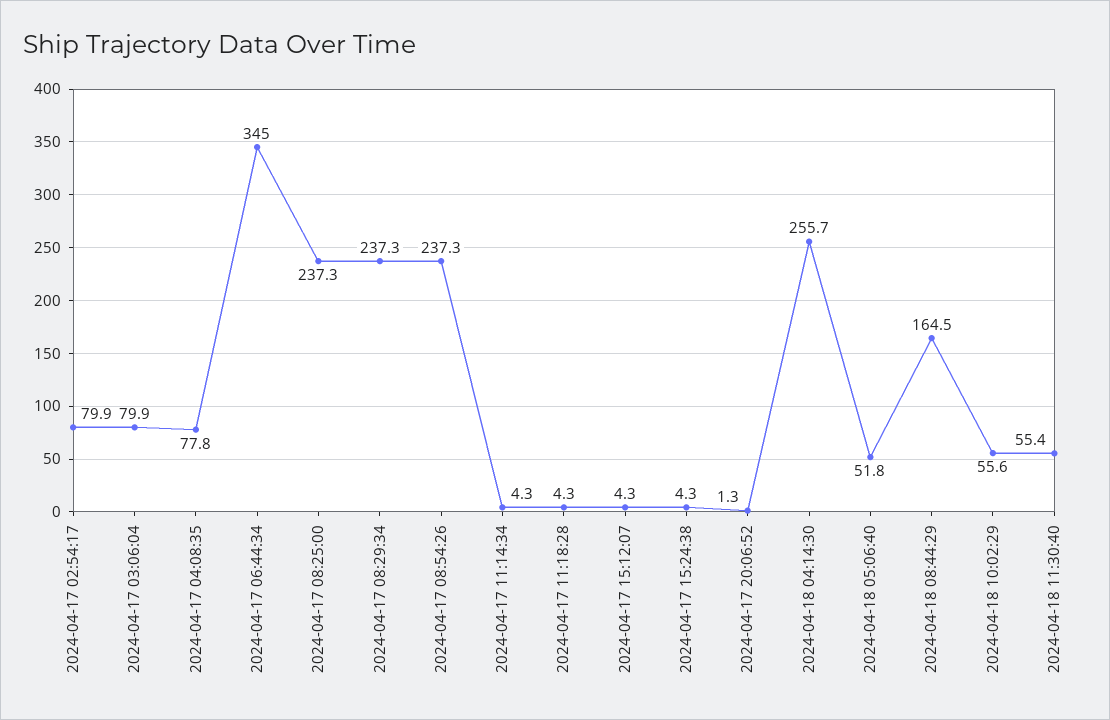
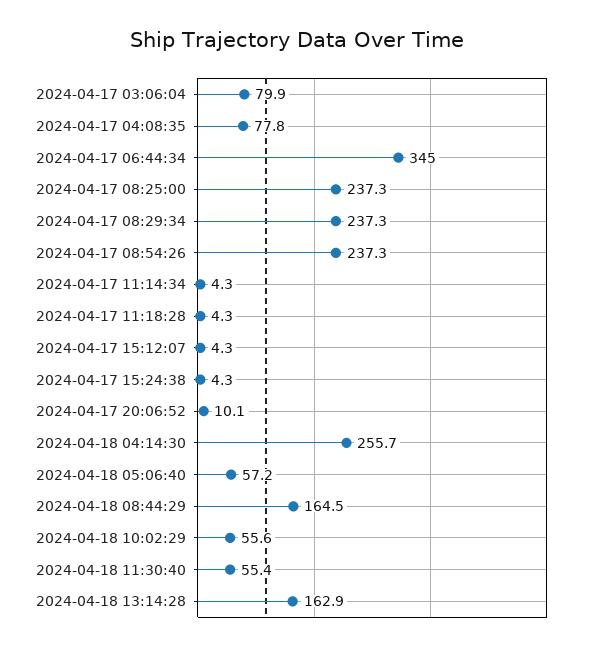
2024-04-17 02:54:17: 79.9 -> none
2024-04-17 20:06:52: 1.3 -> 10.1
2024-04-18 05:06:40: 51.8 -> 57.2
2024-04-18 13:14:28: none -> 162.9

